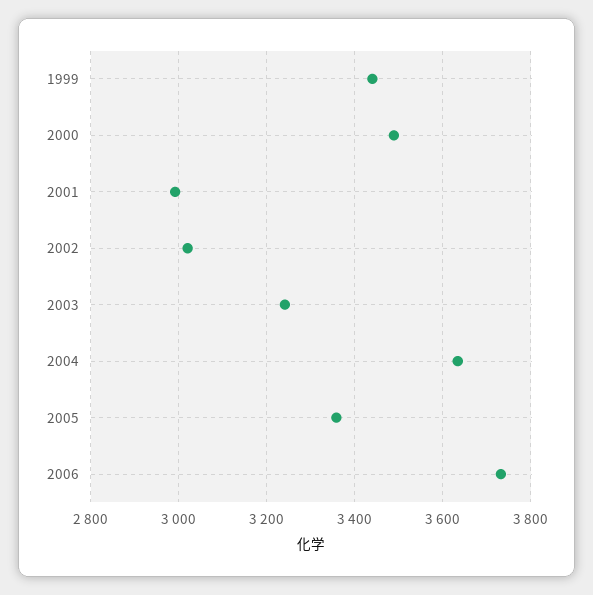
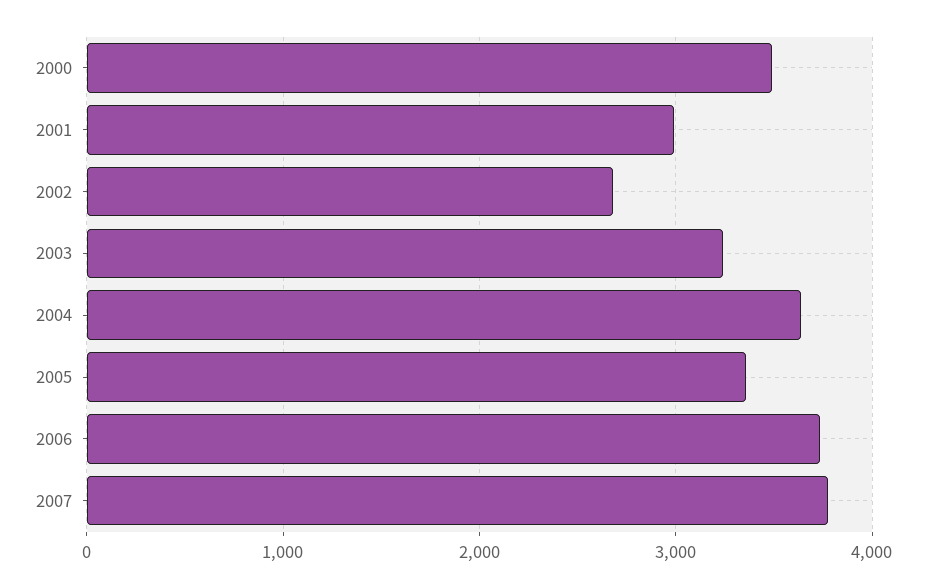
1999: 3440 -> none
2002: 3020 -> 2700
2007: none -> 3800

